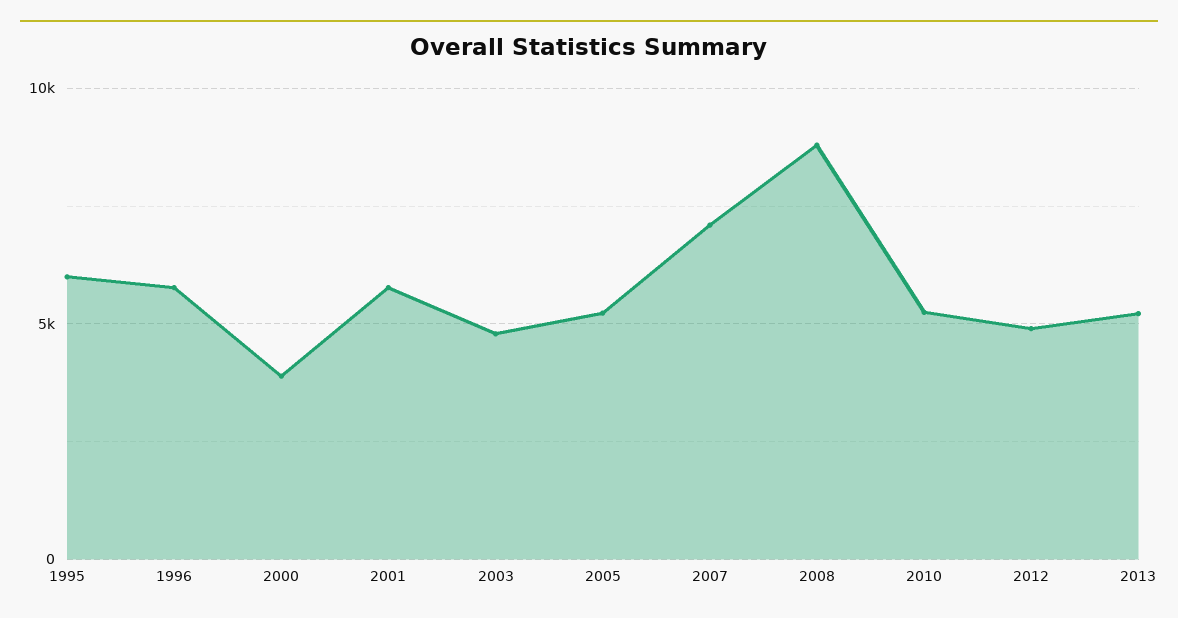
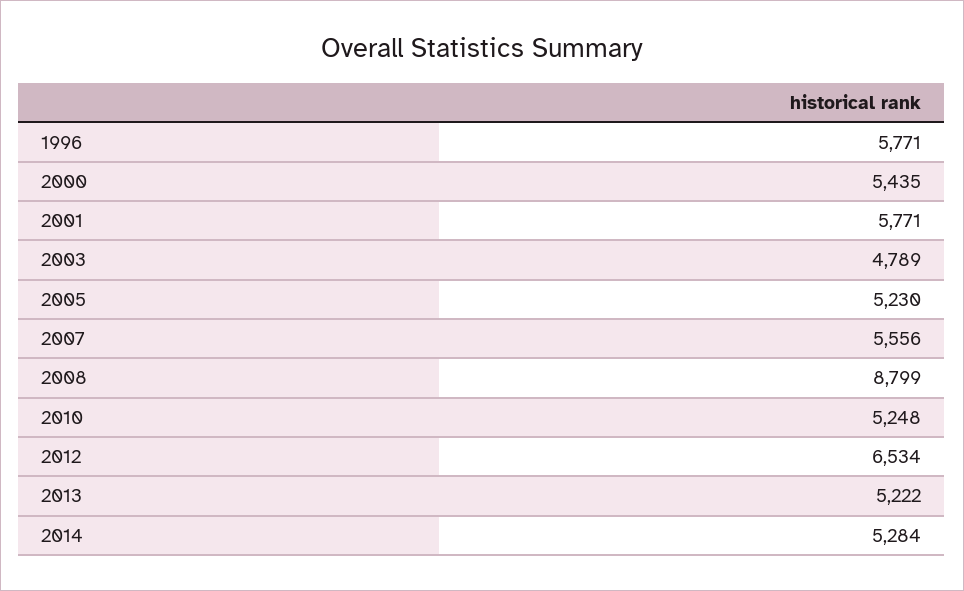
1995: 6000 -> none
2000: 4000 -> 5435
2007: 7000 -> 5556
2012: 5000 -> 6534
2014: none -> 5284

